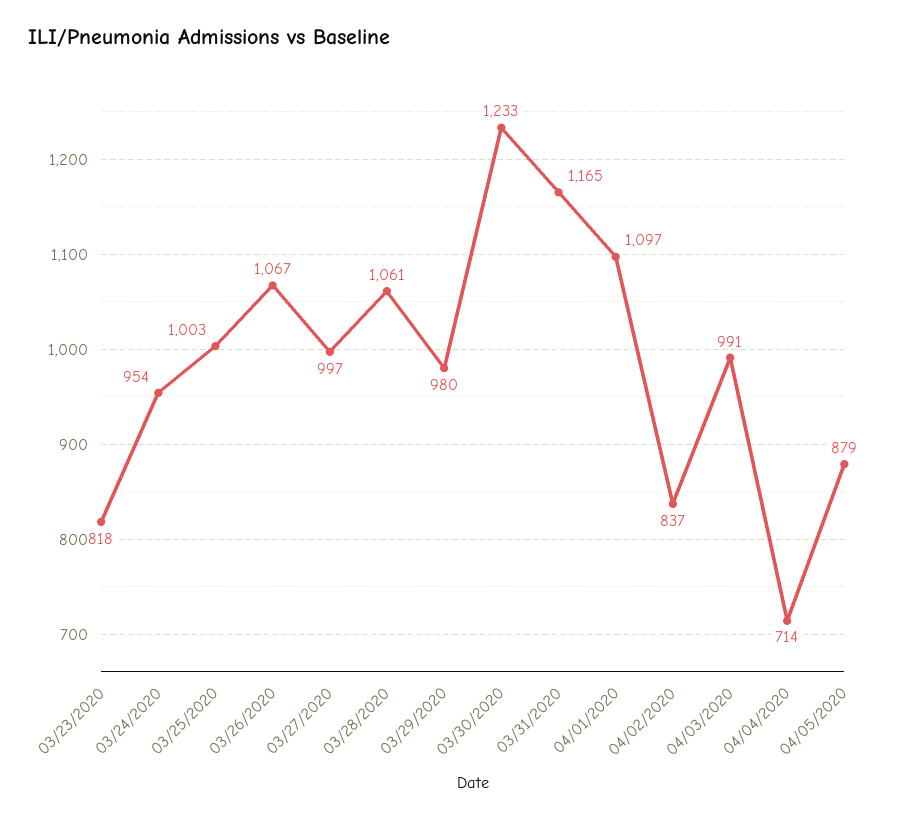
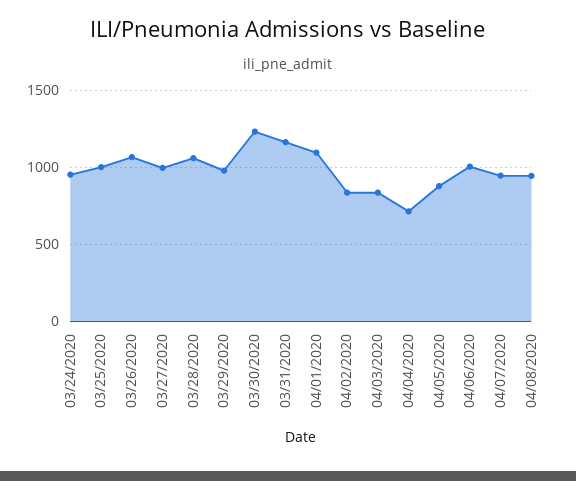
03/23/2020: 818 -> none
04/03/2020: 991 -> 850
04/06/2020: none -> 1000
04/07/2020: none -> 950
04/08/2020: none -> 950

